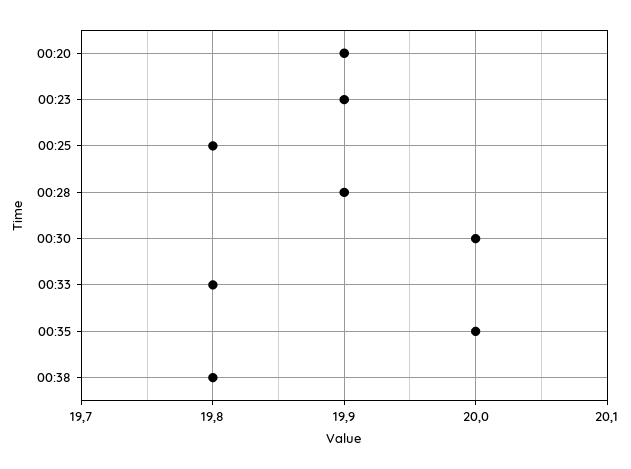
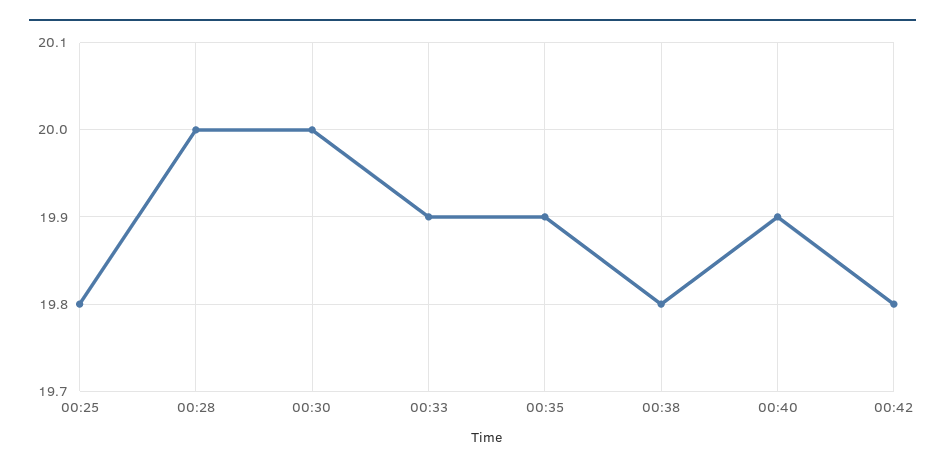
00:20: 19.9 -> none
00:23: 19.9 -> none
00:28: 19.9 -> 20
00:33: 19.8 -> 19.9
00:35: 20 -> 19.9
00:40: none -> 19.9
00:42: none -> 19.8

